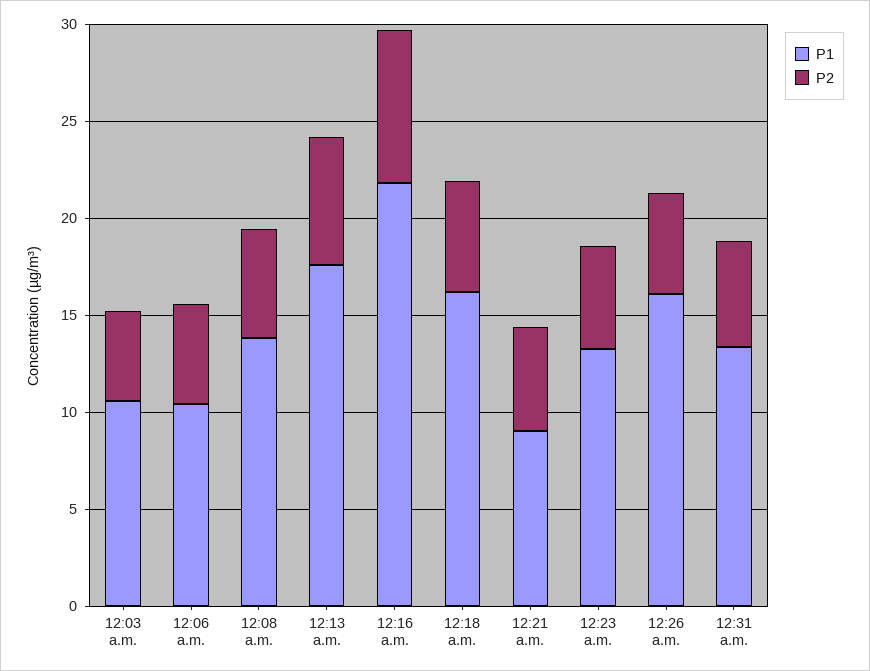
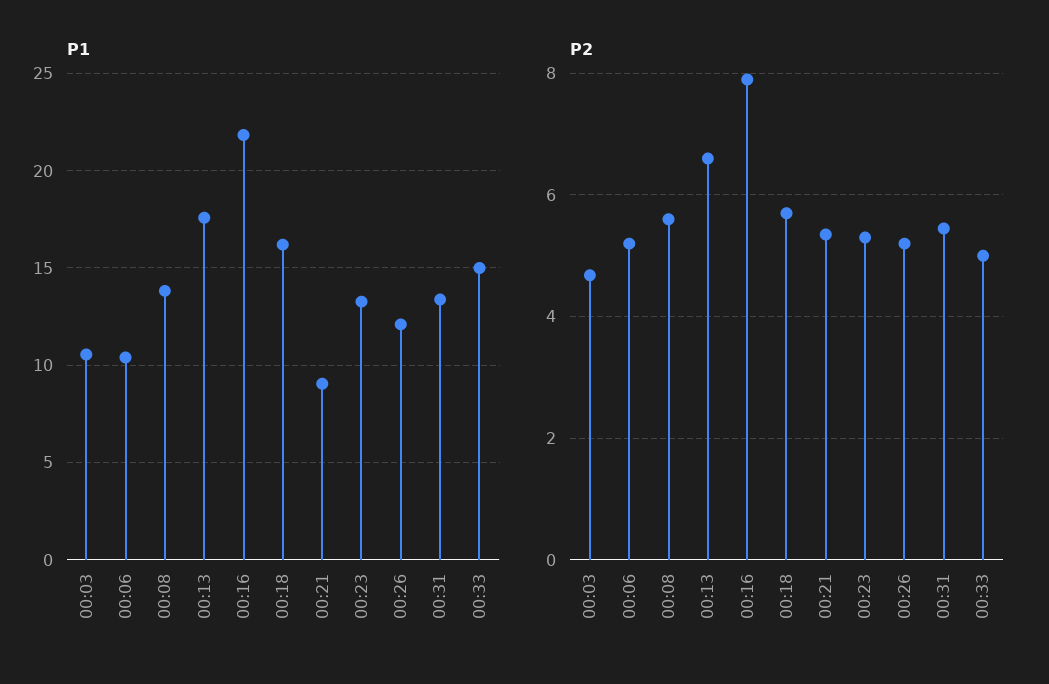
P1, 12:26 a.m.: 16 -> 12
P1, 00:33: none -> 15
P2, 00:33: none -> 5

